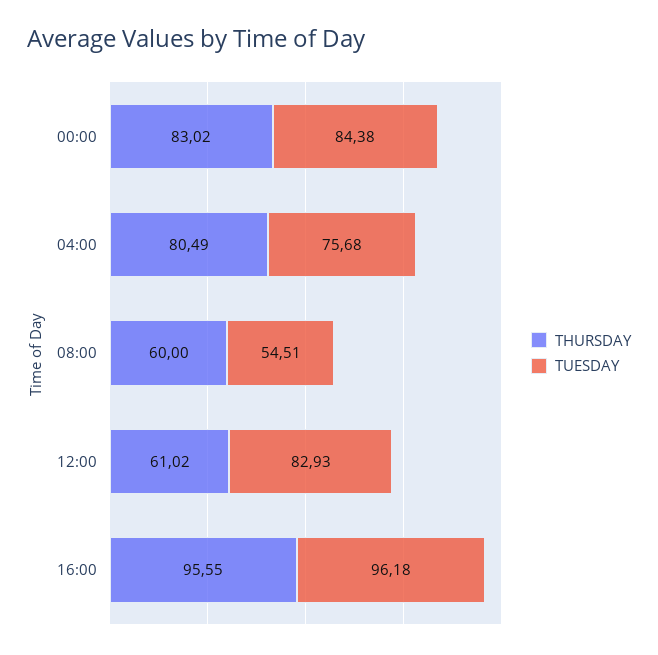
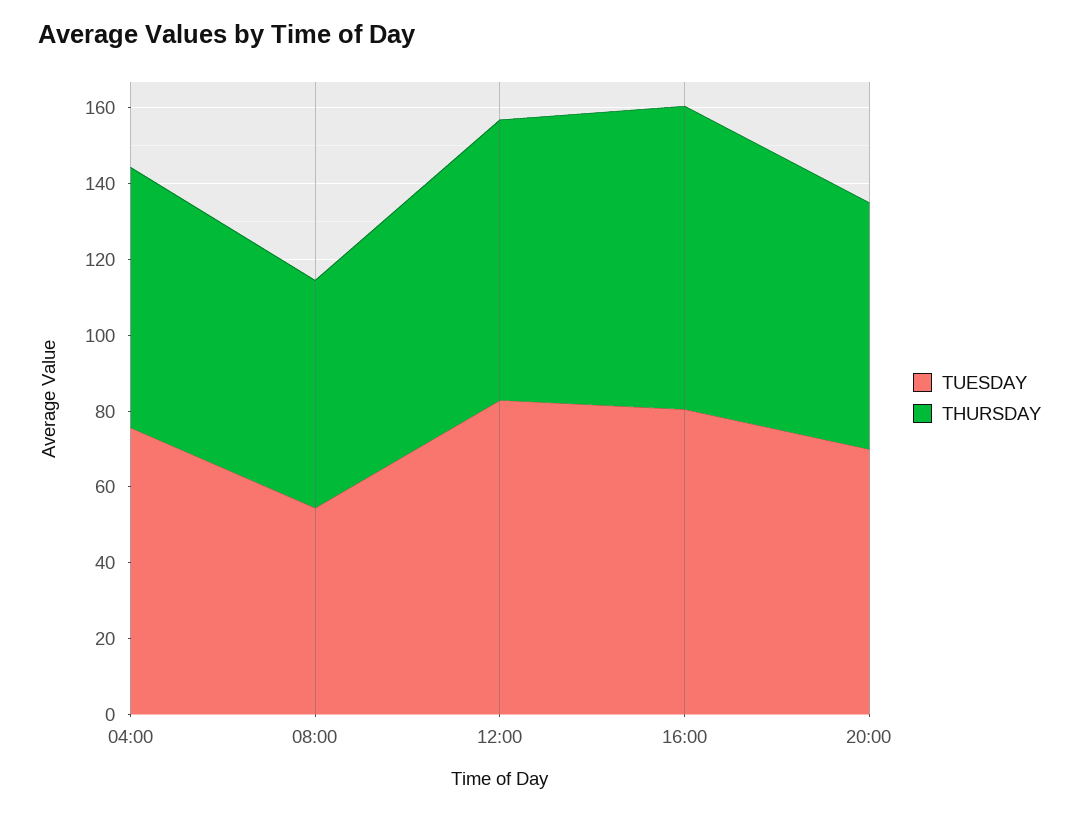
THURSDAY, 00:00: 83.02 -> none
TUESDAY, 00:00: 84.38 -> none
THURSDAY, 04:00: 80.49 -> 70
THURSDAY, 12:00: 61.02 -> 75
THURSDAY, 16:00: 95.55 -> 80
TUESDAY, 16:00: 96.18 -> 80
TUESDAY, 20:00: none -> 70
THURSDAY, 20:00: none -> 65

